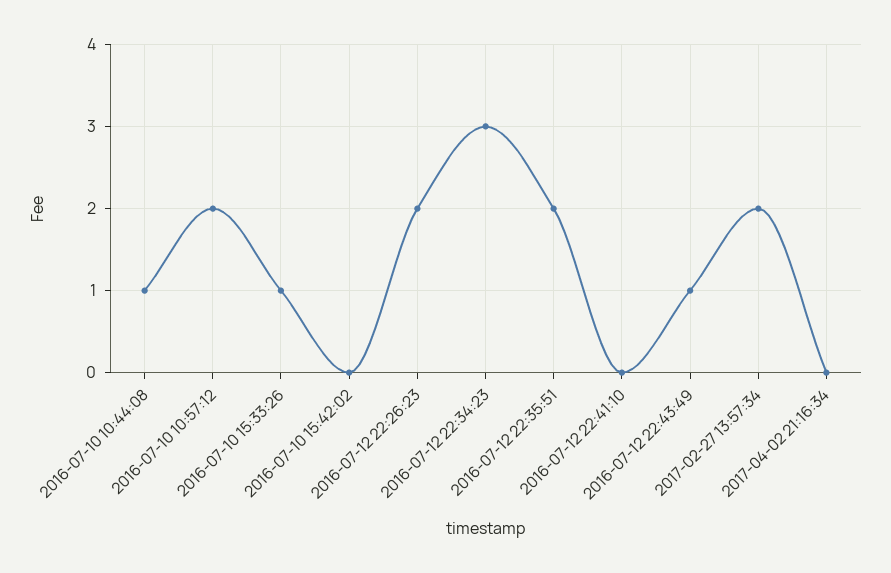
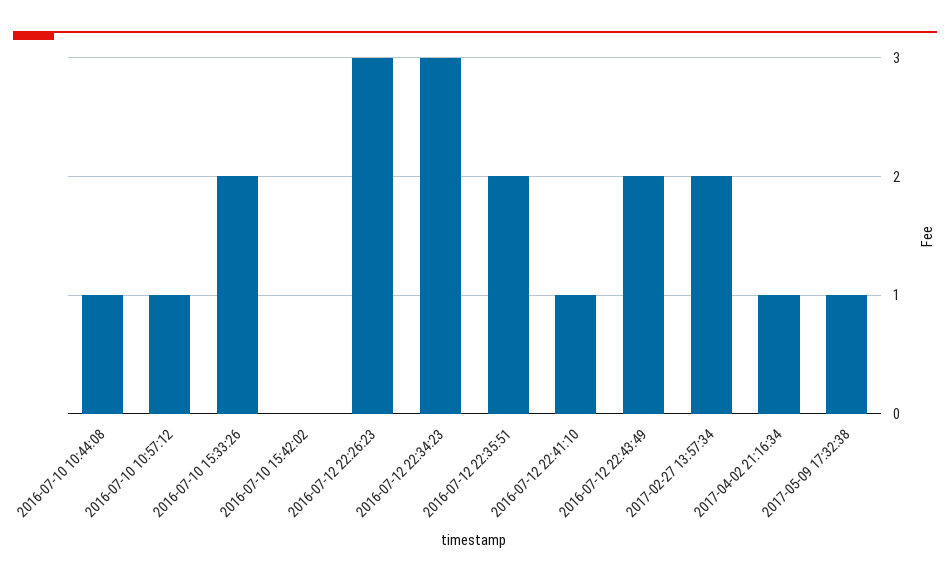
2016-07-10 10:57:12: 2 -> 1
2016-07-10 15:33:26: 1 -> 2
2016-07-12 22:26:23: 2 -> 3
2016-07-12 22:41:10: 0 -> 1
2016-07-12 22:43:49: 1 -> 2
2017-04-02 21:16:34: 0 -> 1
2017-05-09 17:32:38: none -> 1

